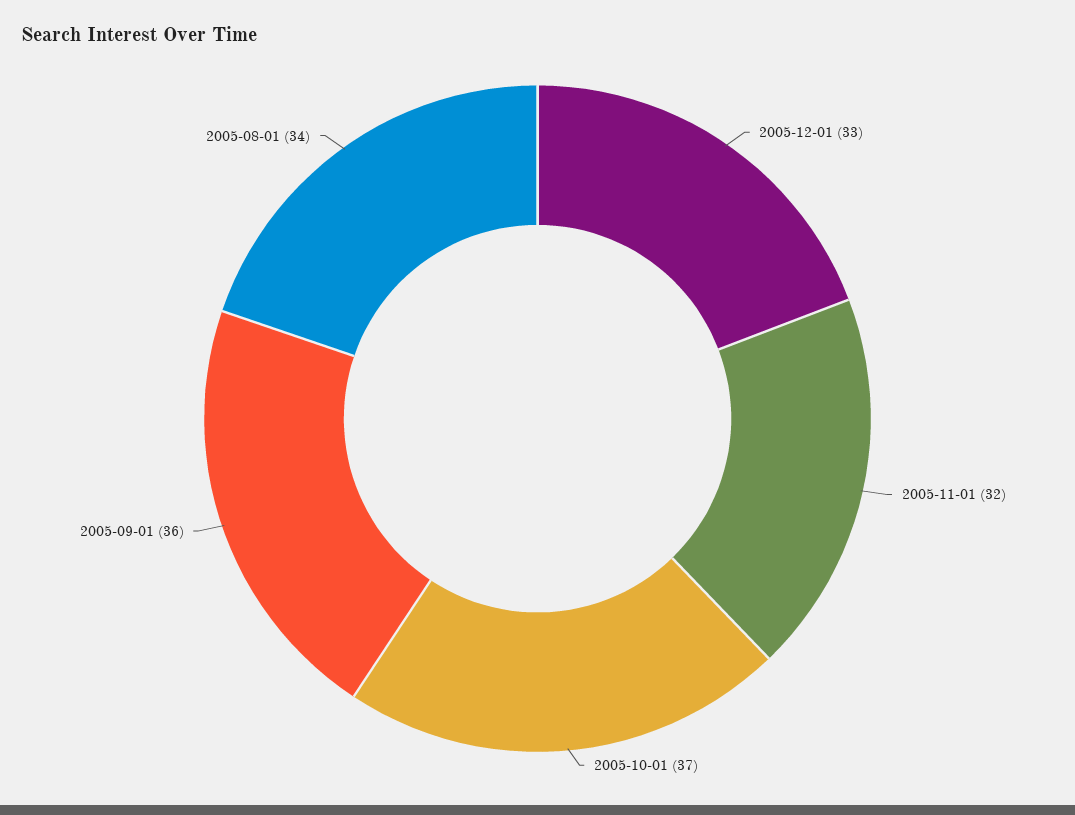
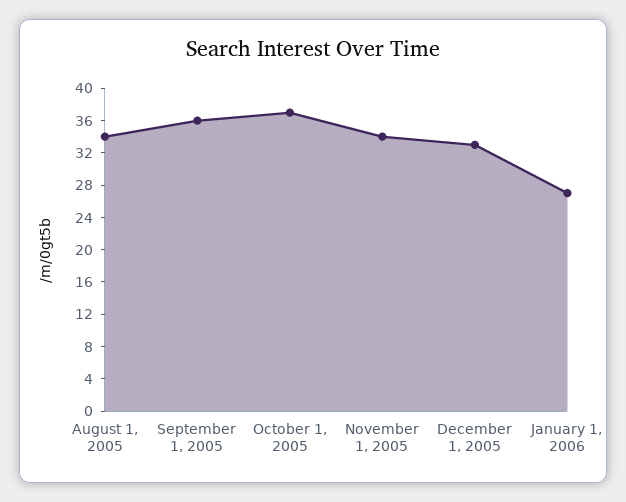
2005-11-01: 32 -> 34
January 1, 2006: none -> 27

